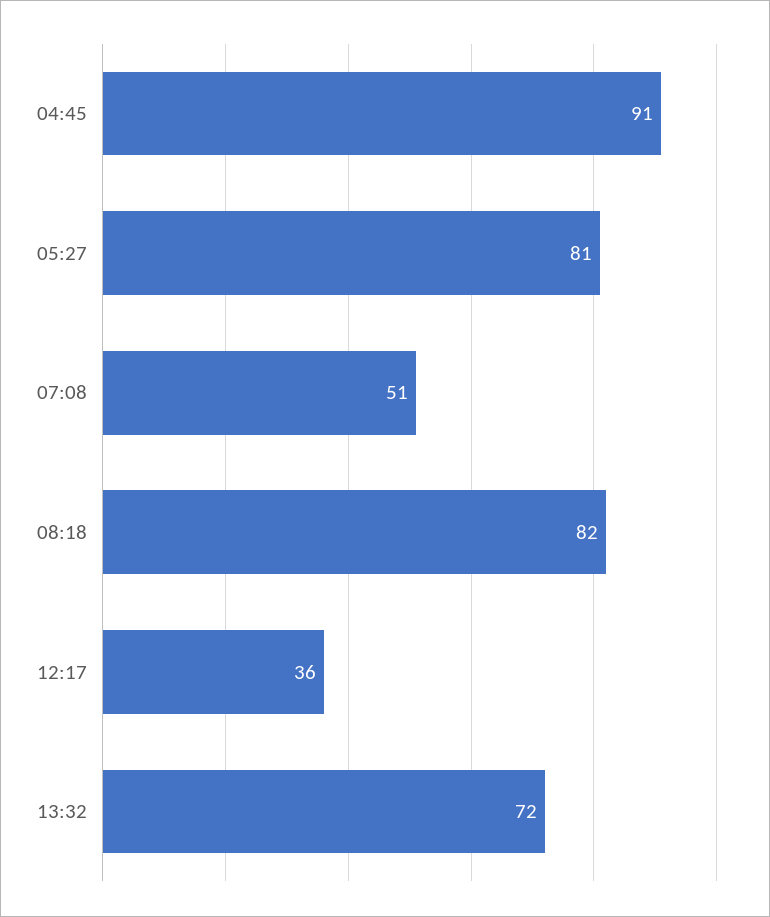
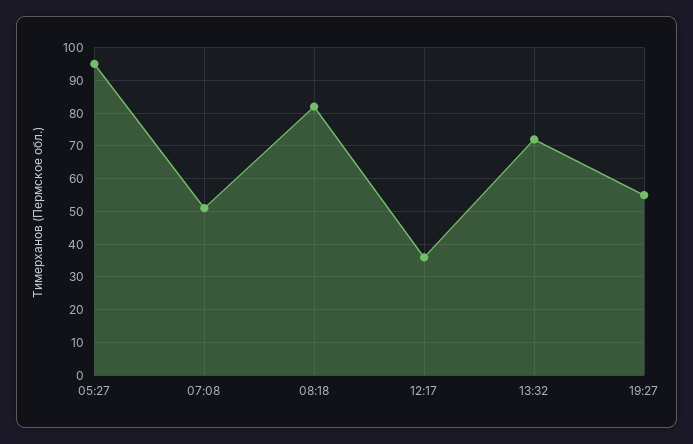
04:45: 91 -> none
05:27: 81 -> 95
19:27: none -> 55

